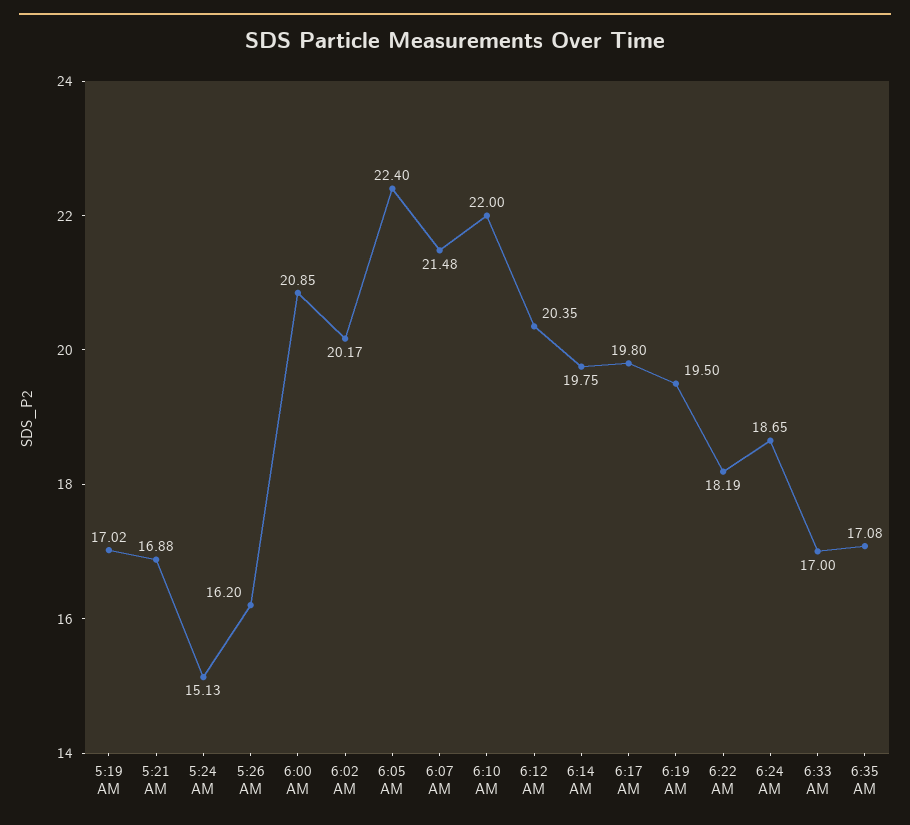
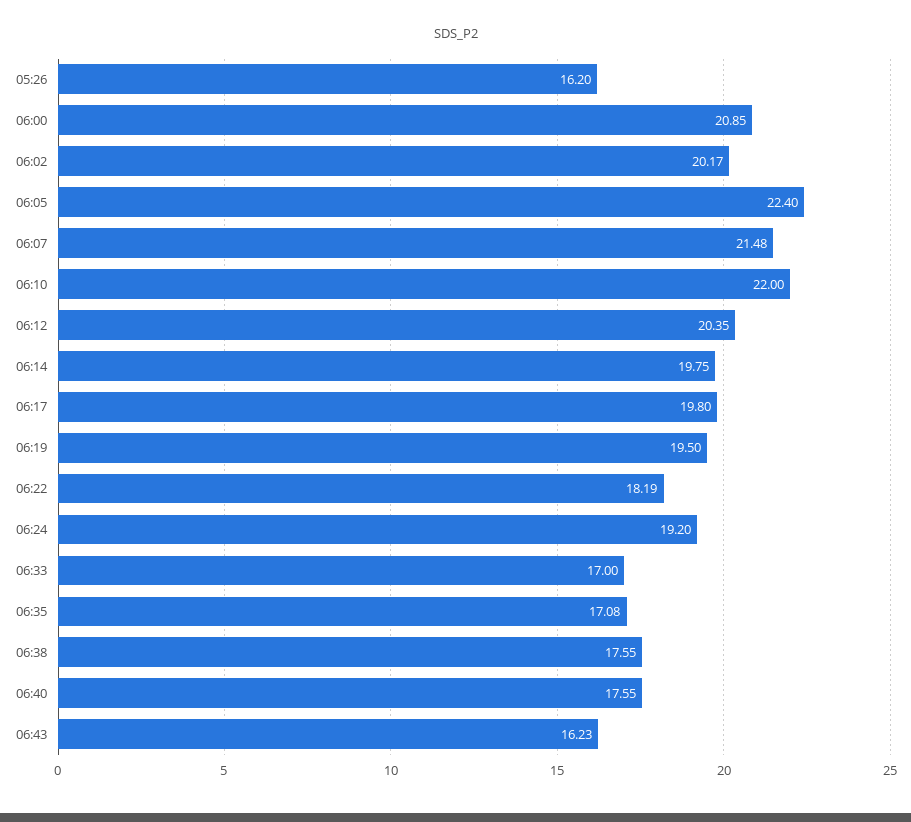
5:19 AM: 17.02 -> none
5:21 AM: 16.88 -> none
5:24 AM: 15.13 -> none
6:24 AM: 18.65 -> 19.2
06:38: none -> 17.55
06:40: none -> 17.55
06:43: none -> 16.23

